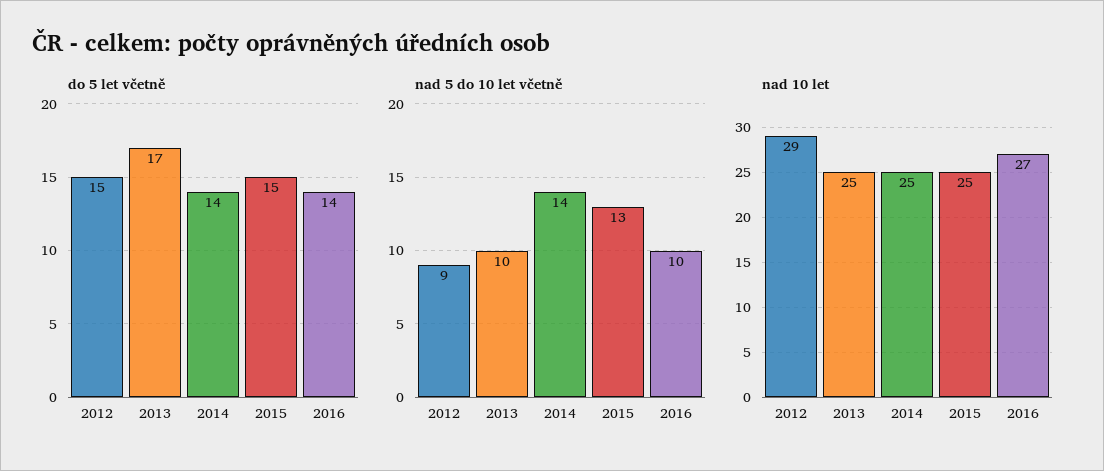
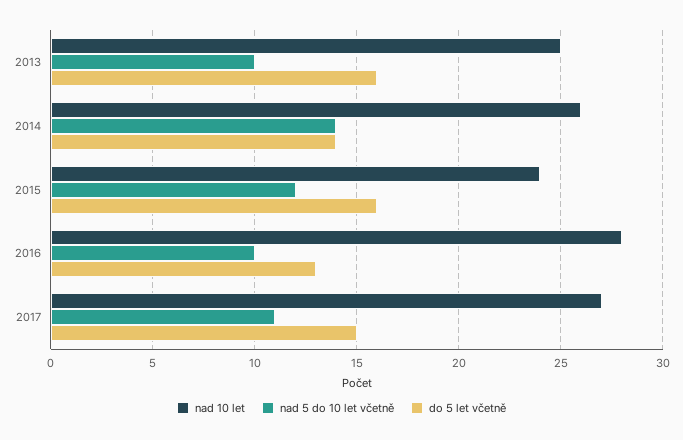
do 5 let včetně, 2012: 15 -> none
do 5 let včetně, 2013: 17 -> 16
do 5 let včetně, 2015: 15 -> 16
do 5 let včetně, 2016: 14 -> 13
nad 5 do 10 let včetně, 2012: 9 -> none
nad 5 do 10 let včetně, 2015: 13 -> 12
nad 10 let, 2012: 29 -> none
nad 10 let, 2014: 25 -> 26
nad 10 let, 2015: 25 -> 24
nad 10 let, 2016: 27 -> 28
nad 10 let, 2017: none -> 27
nad 5 do 10 let včetně, 2017: none -> 11
do 5 let včetně, 2017: none -> 15

